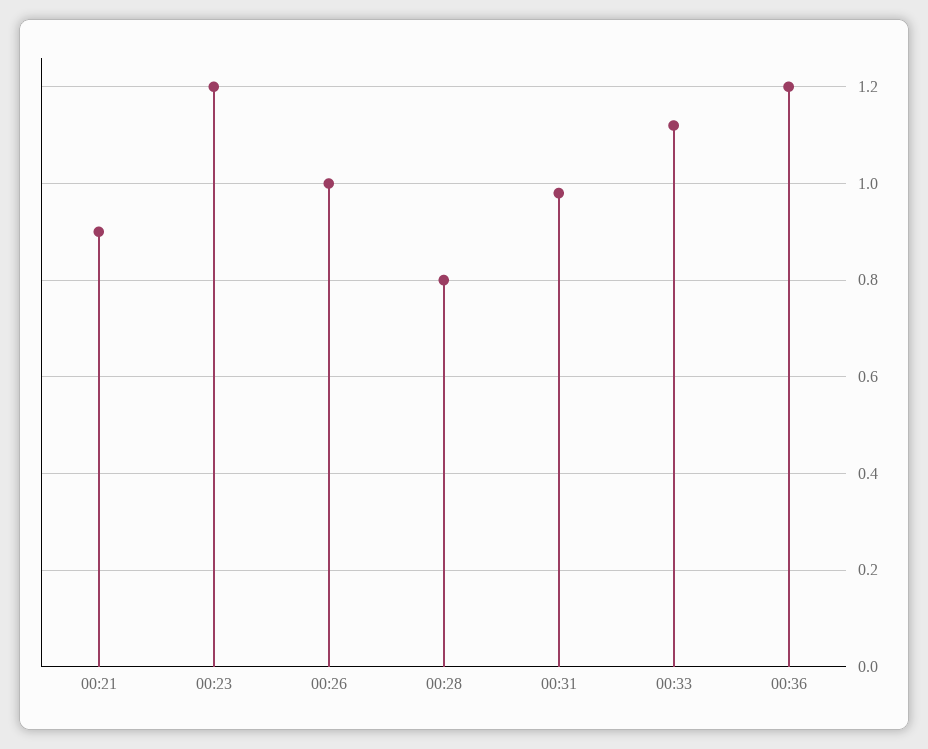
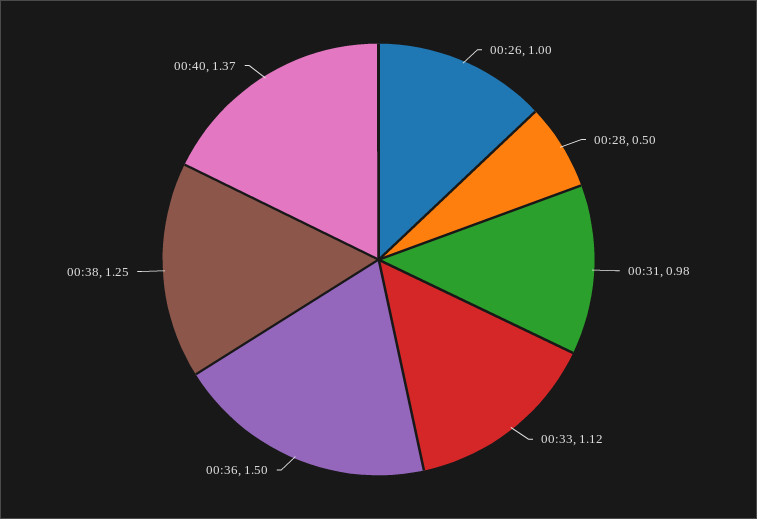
00:21: 0.9 -> none
00:23: 1.2 -> none
00:28: 0.8 -> 0.5
00:36: 1.2 -> 1.5
00:38: none -> 1.25
00:40: none -> 1.37

